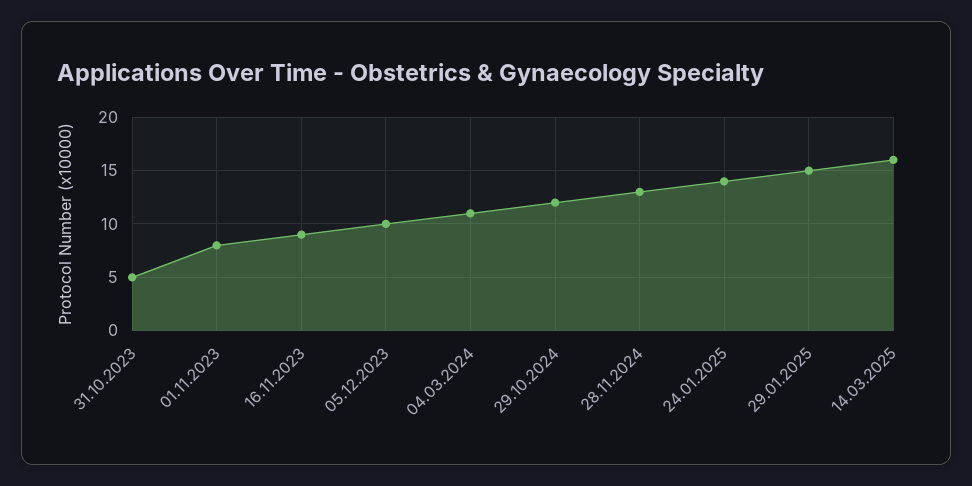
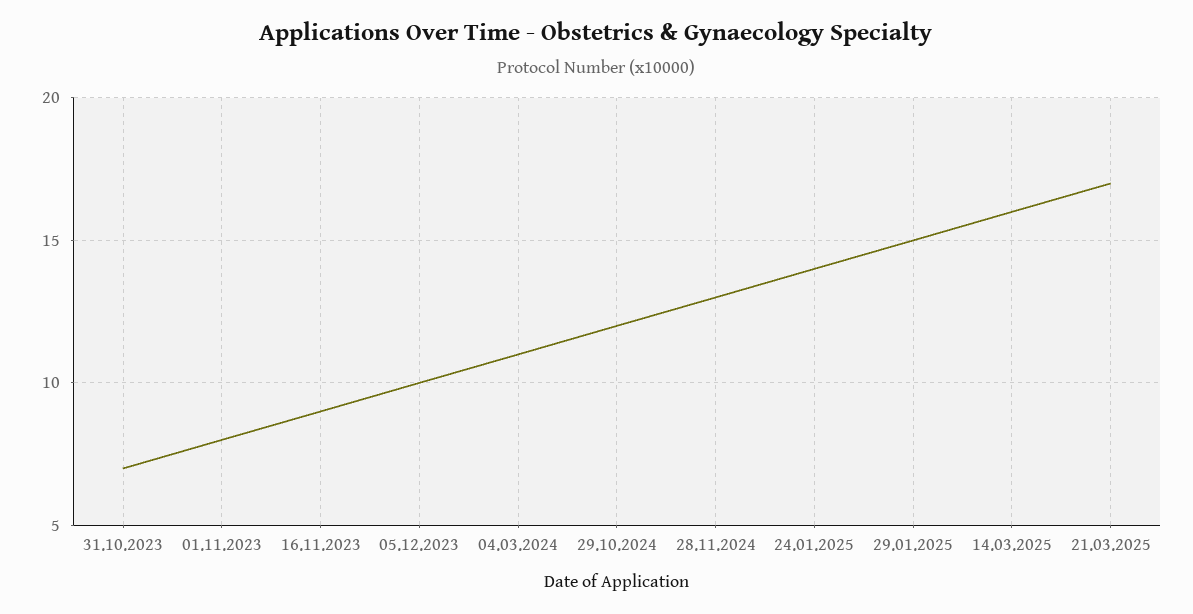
31.10.2023: 5 -> 7
21.03.2025: none -> 17

